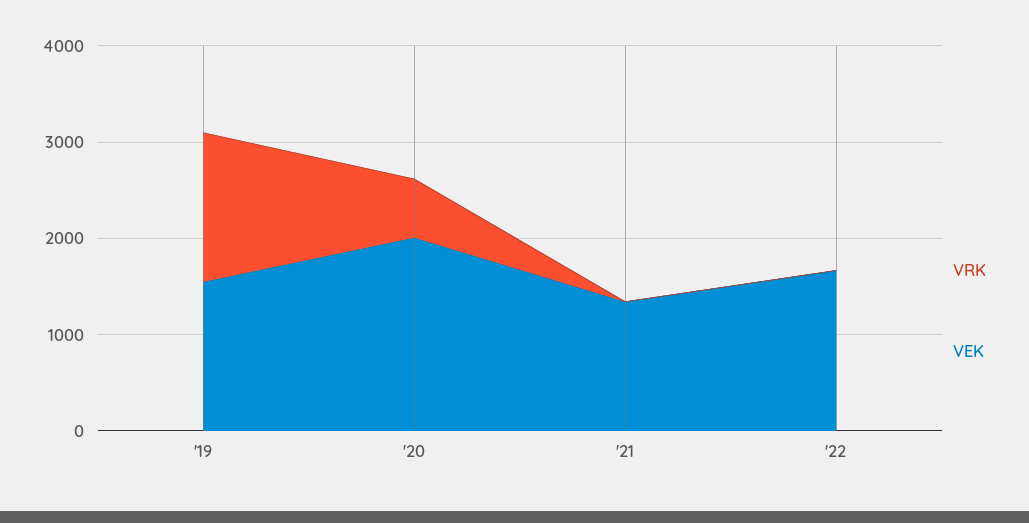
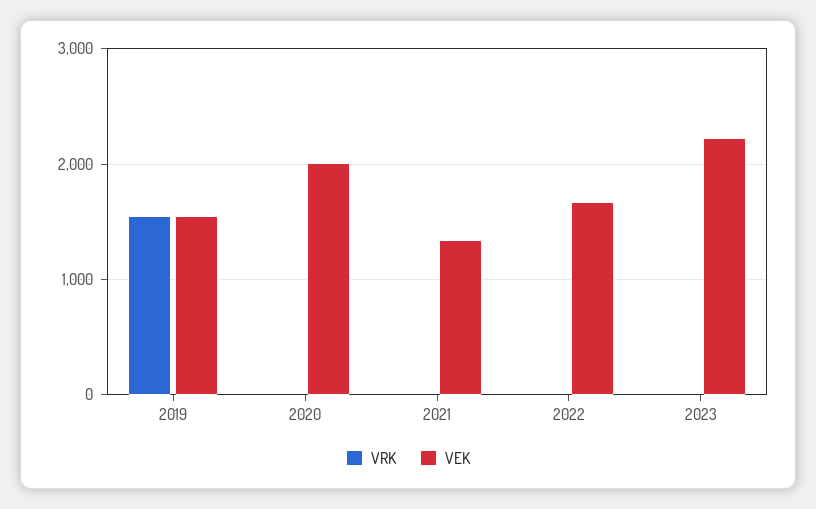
VRK, '20: 600 -> 0
VRK, 2023: none -> 0
VEK, 2023: none -> 2200

